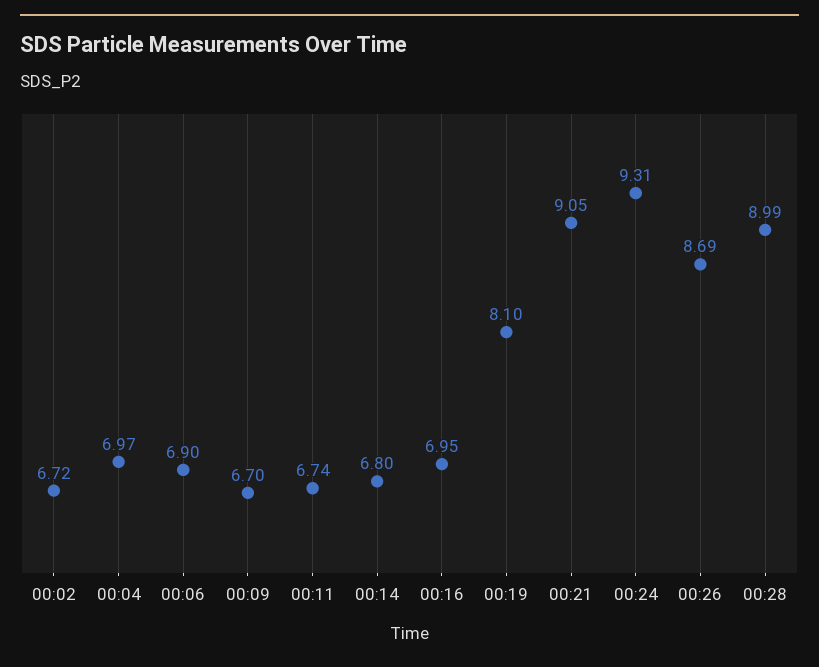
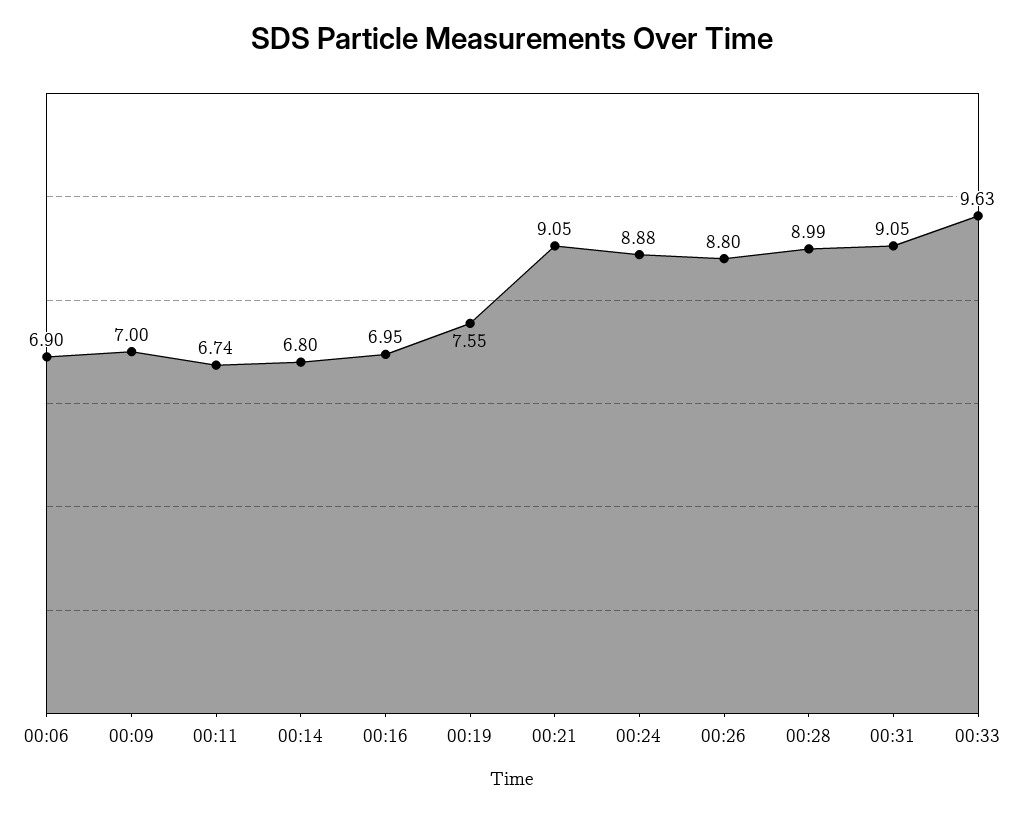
00:02: 6.72 -> none
00:04: 6.97 -> none
00:09: 6.7 -> 7
00:19: 8.1 -> 7.55
00:24: 9.31 -> 8.88
00:26: 8.69 -> 8.8
00:31: none -> 9.05
00:33: none -> 9.63

